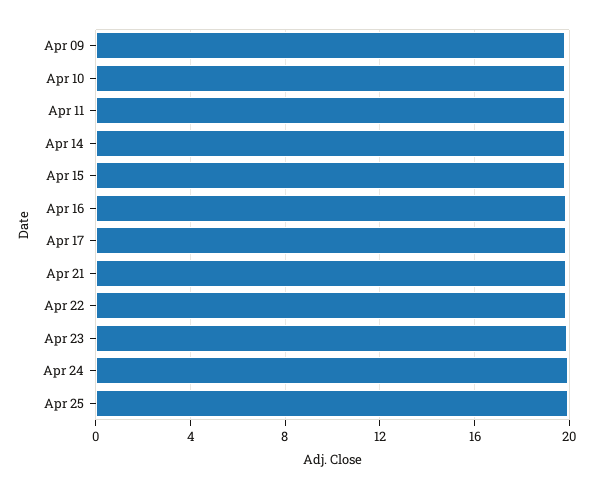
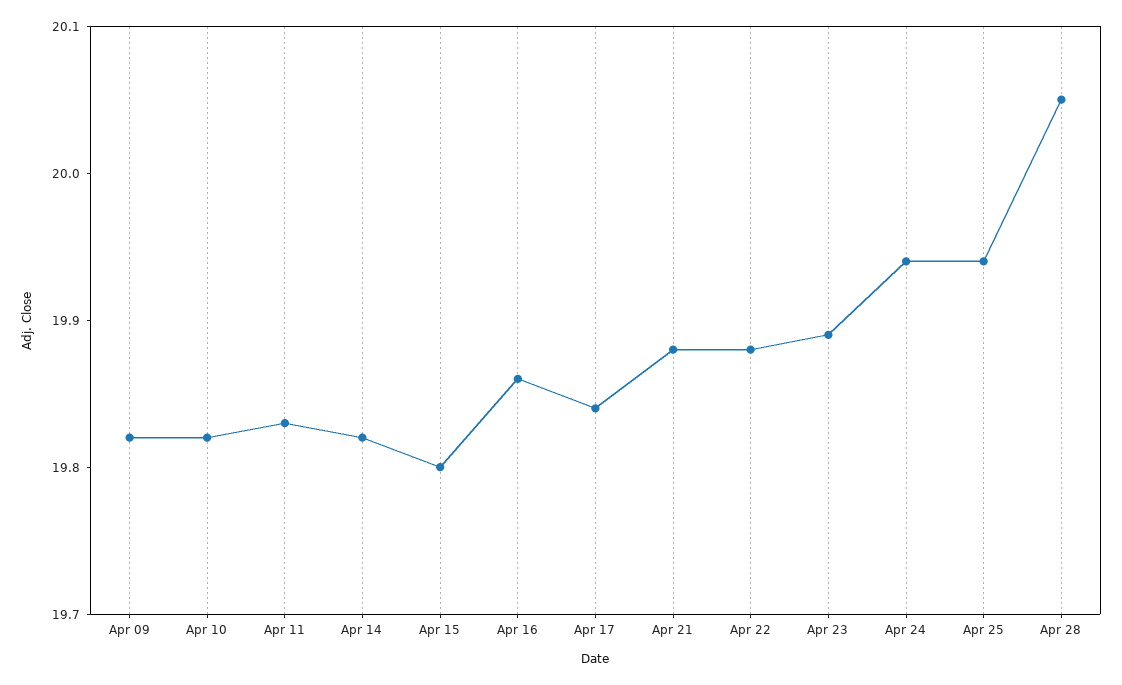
Apr 28: none -> 20.05

